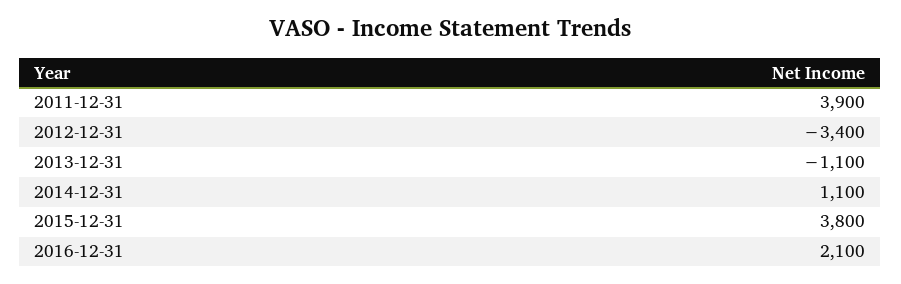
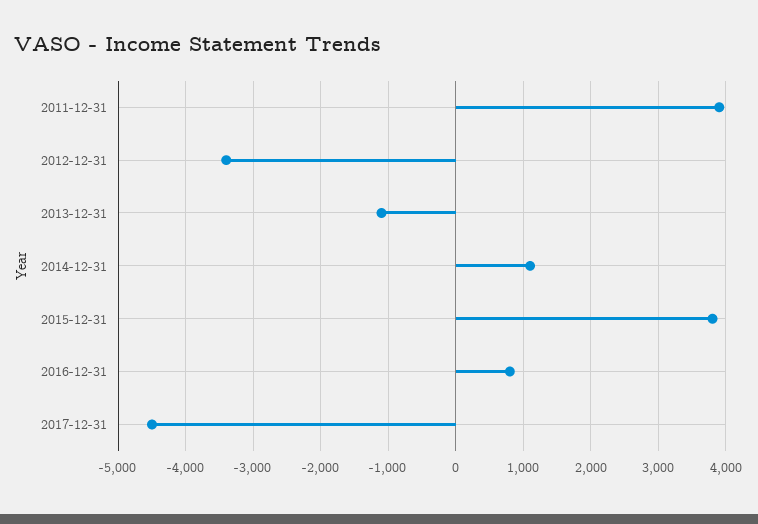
2016-12-31: 2100 -> 800
2017-12-31: none -> -4500

